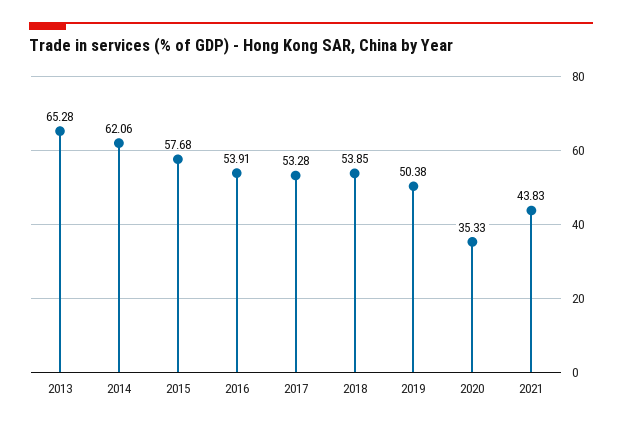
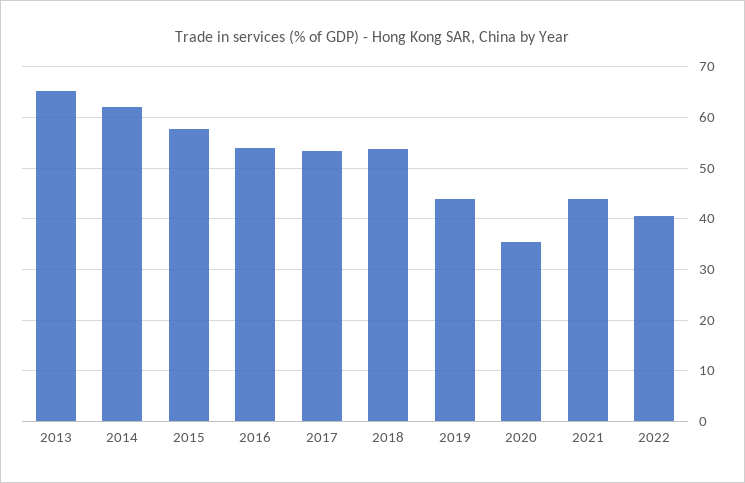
2019: 50.38 -> 44
2022: none -> 40

